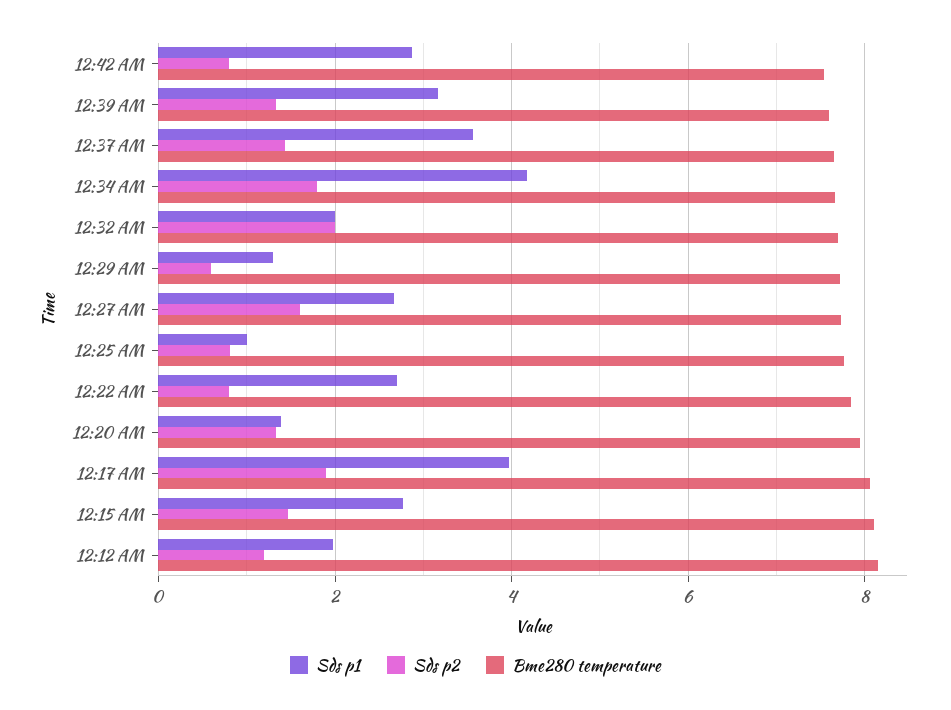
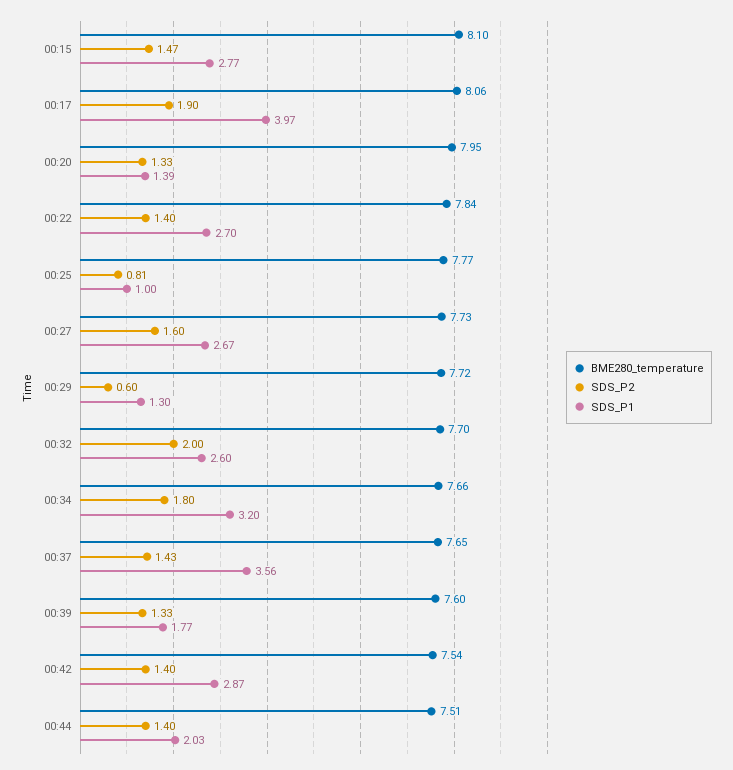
Sds p2, 12:42 AM: 0.8 -> 1.4
Sds p1, 12:39 AM: 3.2 -> 1.77
Sds p1, 12:34 AM: 4.2 -> 3.2
Sds p1, 12:32 AM: 2 -> 2.6
Sds p2, 12:22 AM: 0.8 -> 1.4
Sds p1, 12:12 AM: 2 -> none
Sds p2, 12:12 AM: 1.2 -> none
Bme280 temperature, 12:12 AM: 8.2 -> none
Bme280 temperature, 00:44: none -> 7.51
Sds p2, 00:44: none -> 1.4
Sds p1, 00:44: none -> 2.03

